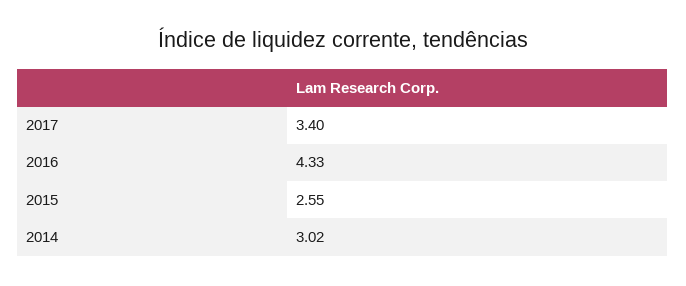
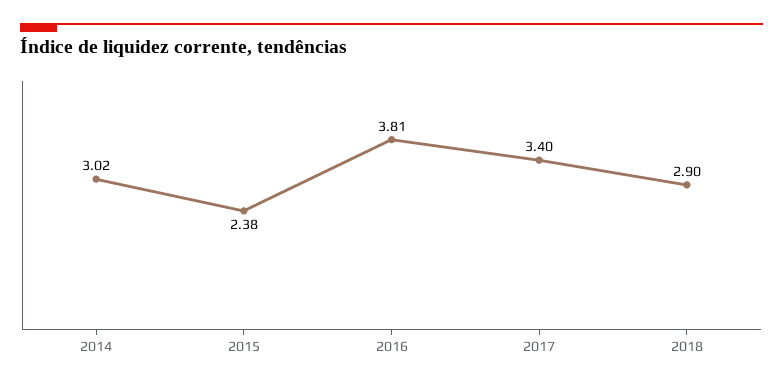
2016: 4.33 -> 3.81
2015: 2.55 -> 2.38
2018: none -> 2.9

